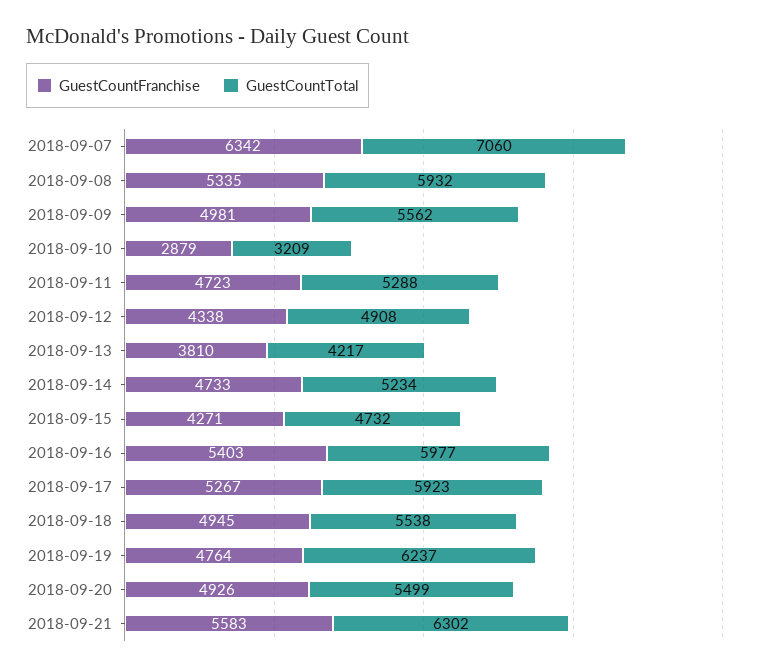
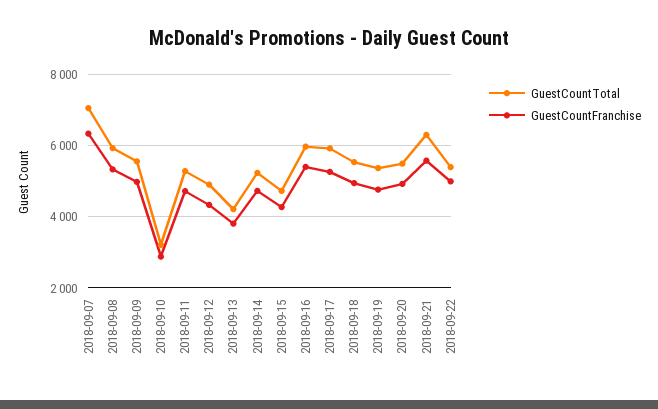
GuestCountTotal, 2018-09-19: 6237 -> 5400
GuestCountTotal, 2018-09-22: none -> 5400
GuestCountFranchise, 2018-09-22: none -> 5000

